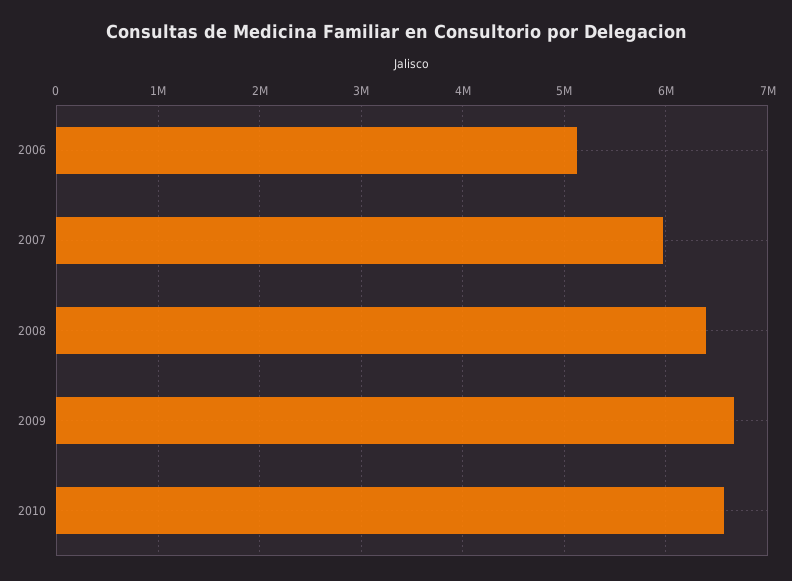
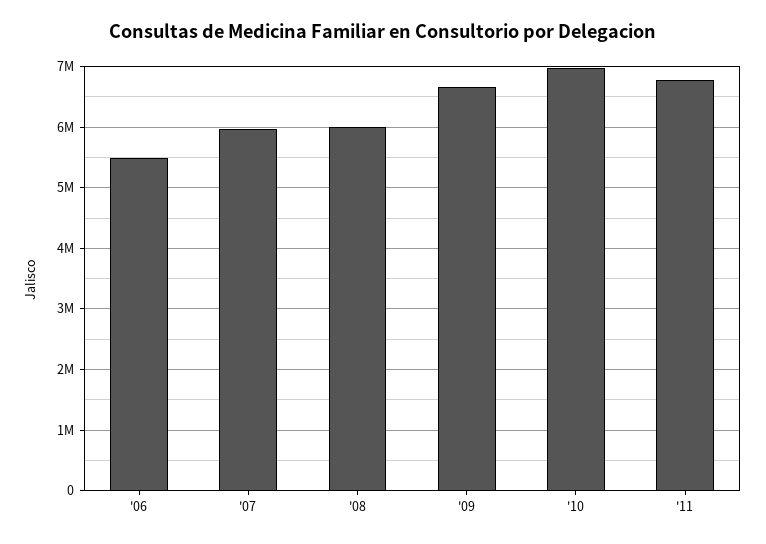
2006: 5100000 -> 5500000
2008: 6400000 -> 6000000
2010: 6600000 -> 7000000
'11: none -> 6800000

